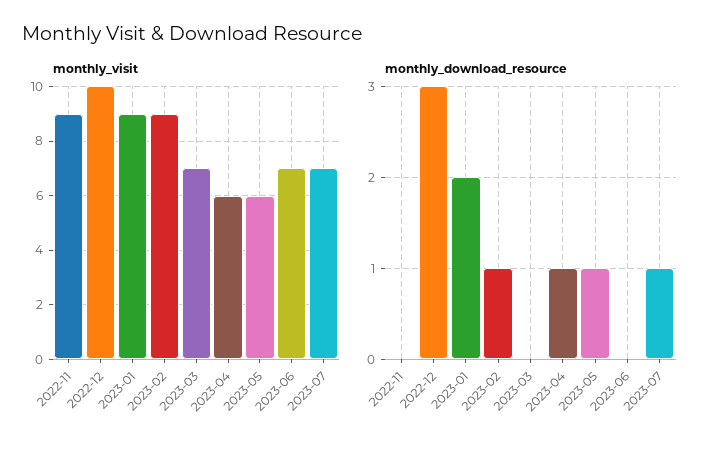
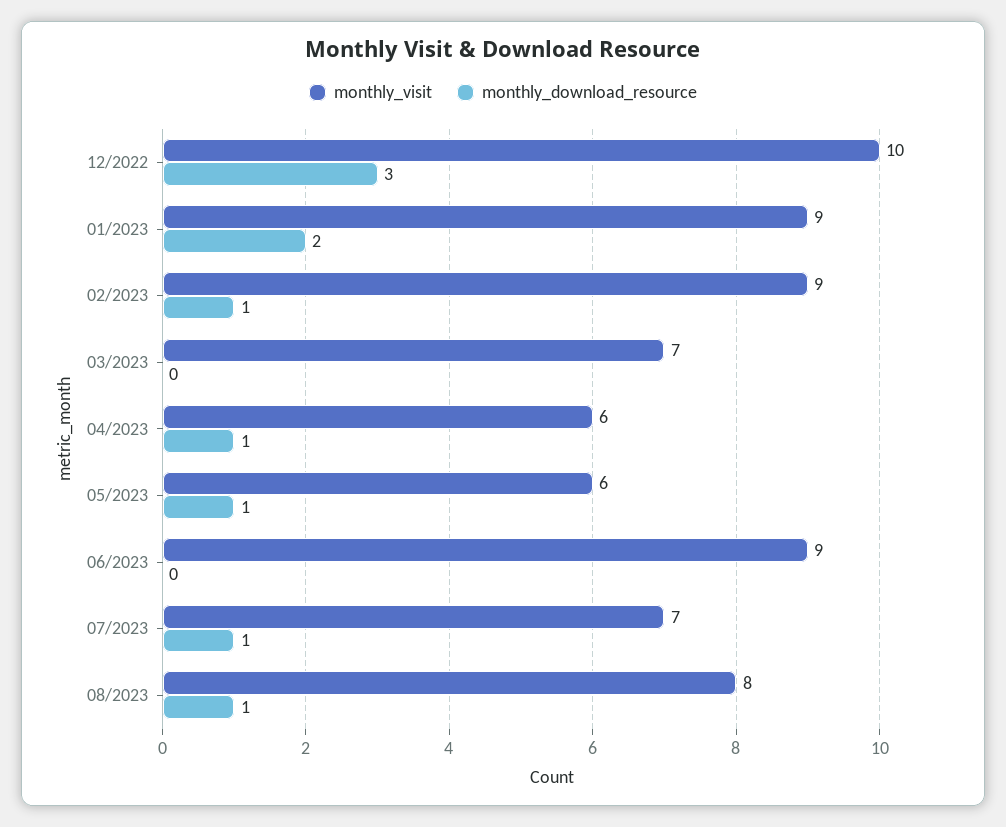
monthly_visit, 2022-11: 9 -> none
monthly_visit, 2023-06: 7 -> 9
monthly_download_resource, 2022-11: 0 -> none
monthly_visit, 08/2023: none -> 8
monthly_download_resource, 08/2023: none -> 1

